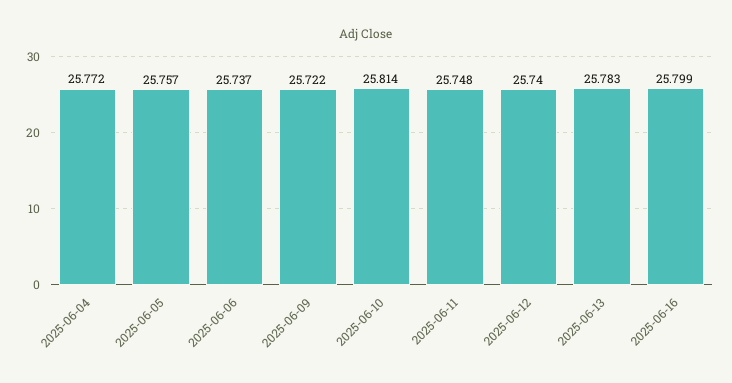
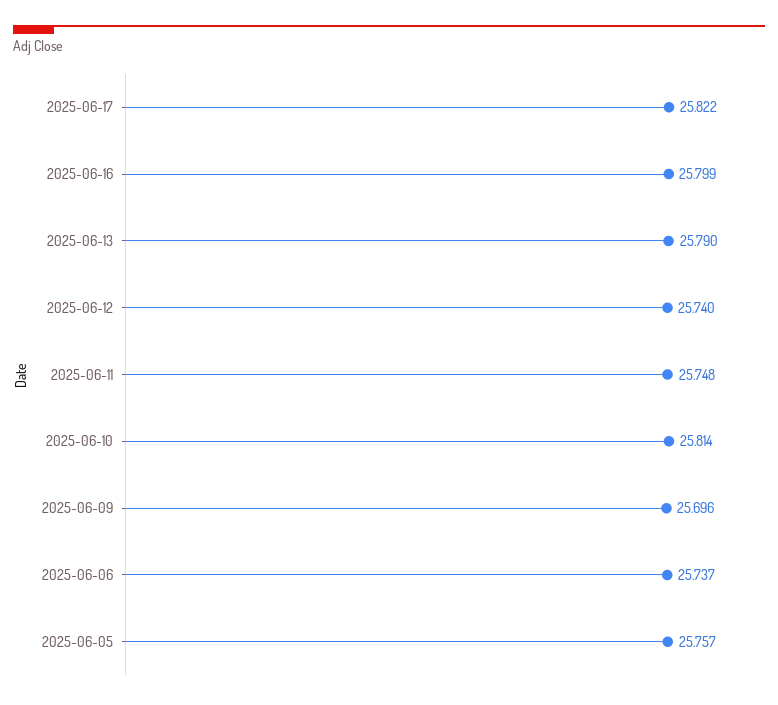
2025-06-04: 25.772 -> none
2025-06-09: 25.722 -> 25.696
2025-06-13: 25.783 -> 25.79
2025-06-17: none -> 25.822

